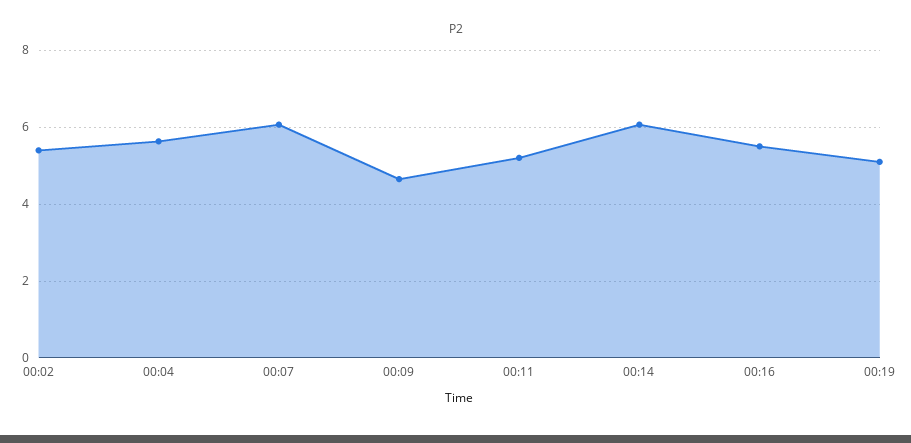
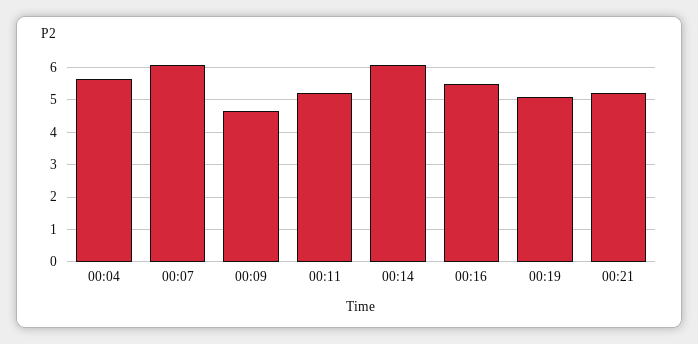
00:02: 5.4 -> none
00:21: none -> 5.2

